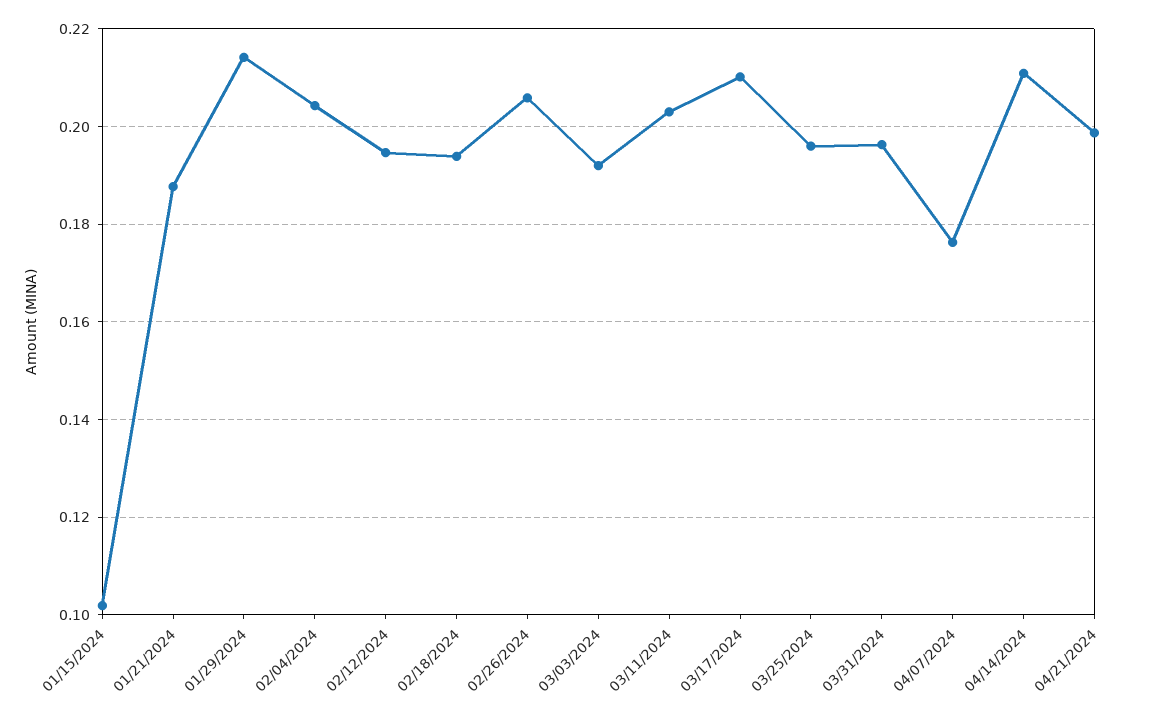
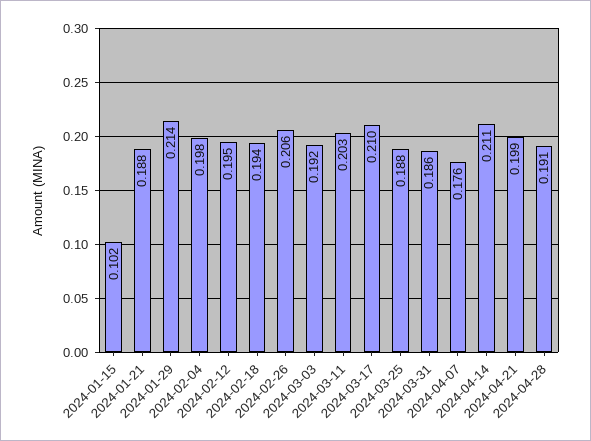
02/04/2024: 0.204 -> 0.198
03/25/2024: 0.196 -> 0.188
03/31/2024: 0.196 -> 0.186
2024-04-28: none -> 0.191

